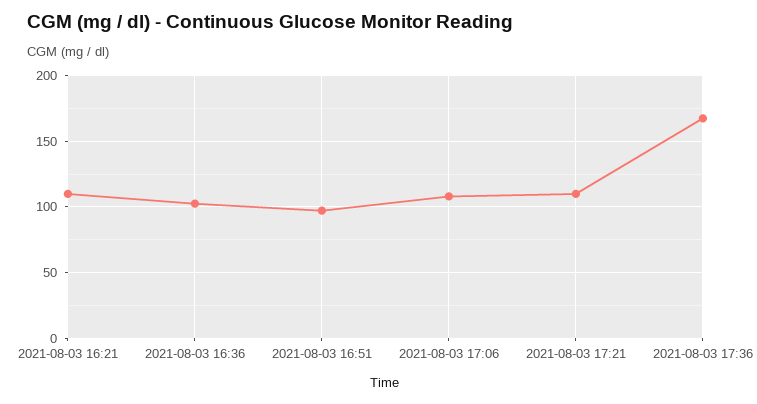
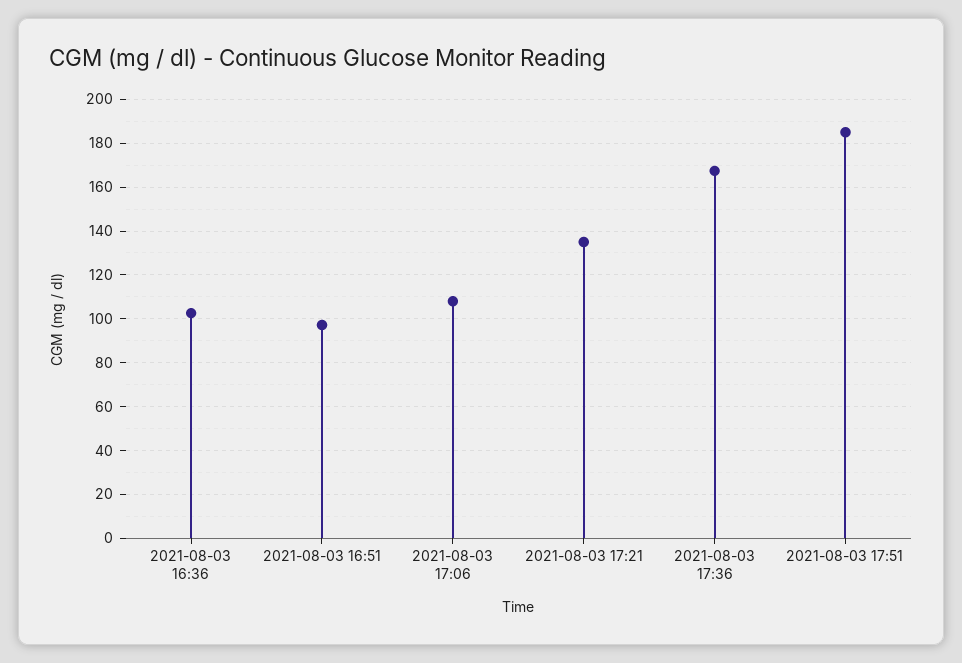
2021-08-03 16:21: 110 -> none
2021-08-03 17:21: 110 -> 135
2021-08-03 17:51: none -> 185

